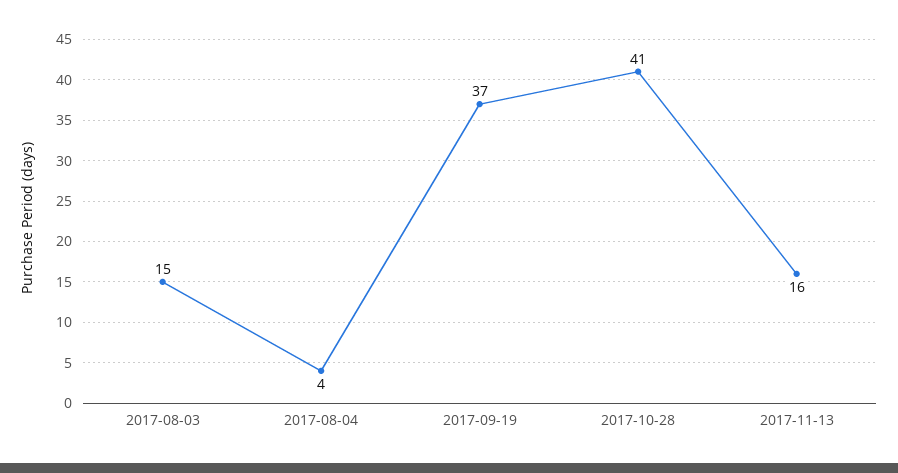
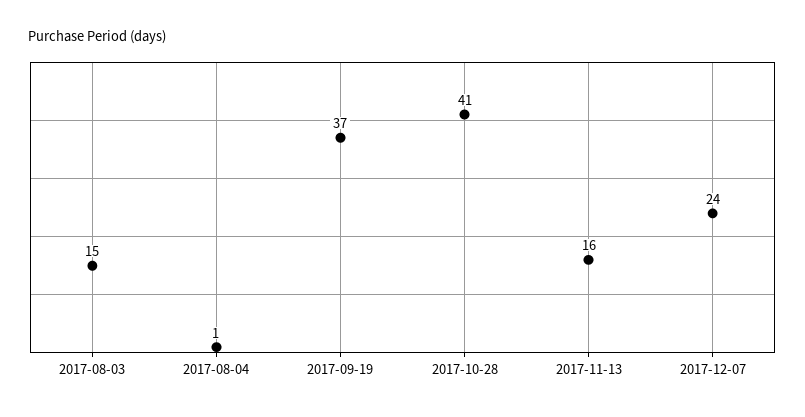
2017-08-04: 4 -> 1
2017-12-07: none -> 24

